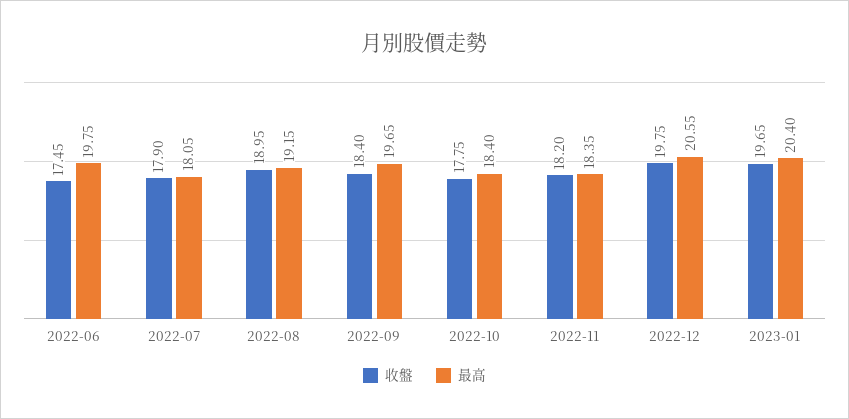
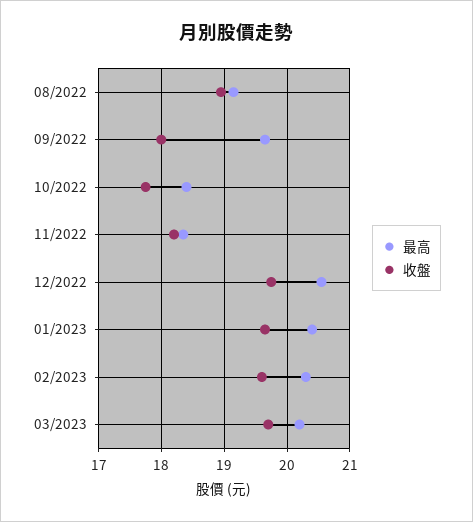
收盤, 2022-06: 17.45 -> none
最高, 2022-06: 19.75 -> none
收盤, 2022-07: 17.9 -> none
最高, 2022-07: 18.05 -> none
收盤, 2022-09: 18.4 -> 18
最高, 02/2023: none -> 20.3
收盤, 02/2023: none -> 19.6
最高, 03/2023: none -> 20.2
收盤, 03/2023: none -> 19.7

